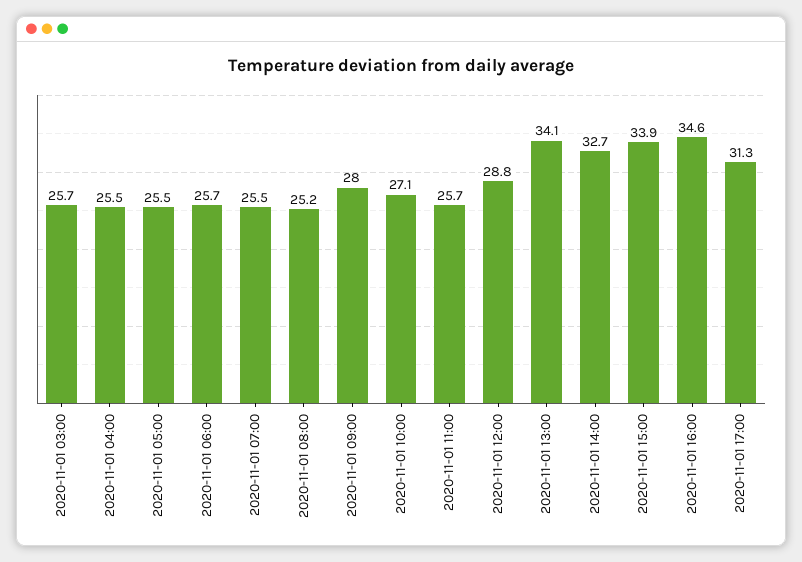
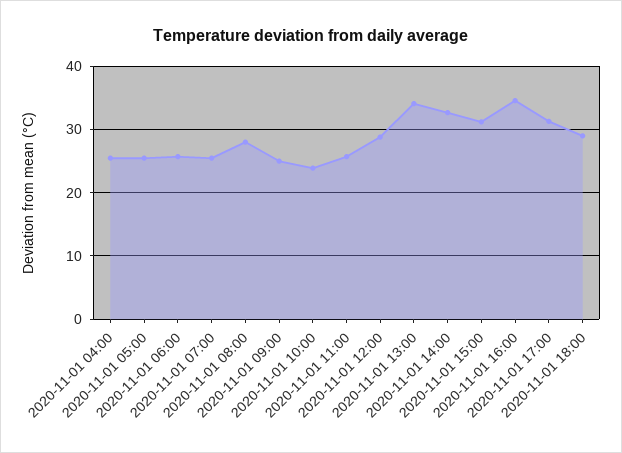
2020-11-01 03:00: 25.7 -> none
2020-11-01 08:00: 25.2 -> 28
2020-11-01 09:00: 28 -> 25
2020-11-01 10:00: 27.1 -> 24
2020-11-01 15:00: 33.9 -> 31
2020-11-01 18:00: none -> 29

